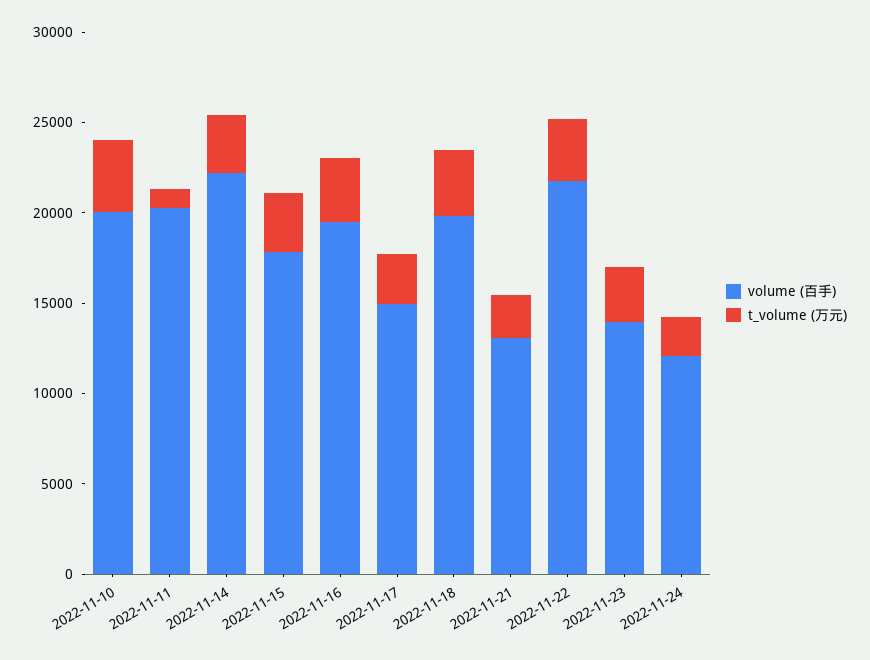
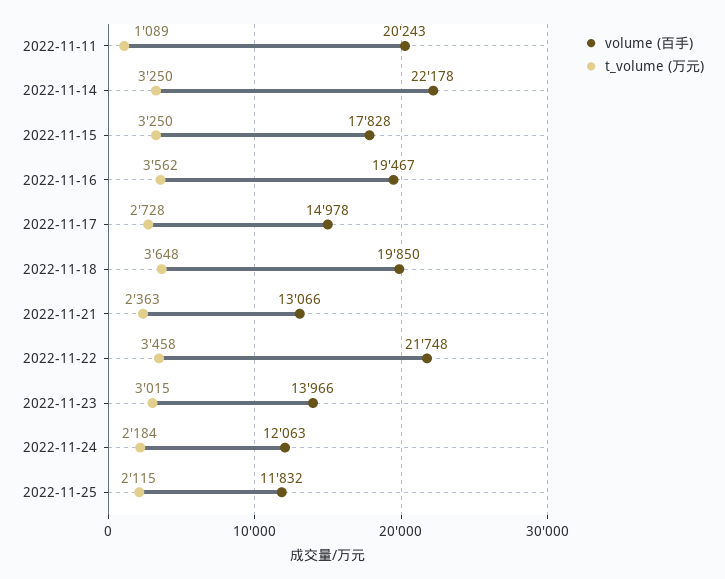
volume (百手), 2022-11-10: 20000 -> none
t_volume (万元), 2022-11-10: 4000 -> none
volume (百手), 2022-11-25: none -> 11832
t_volume (万元), 2022-11-25: none -> 2115

